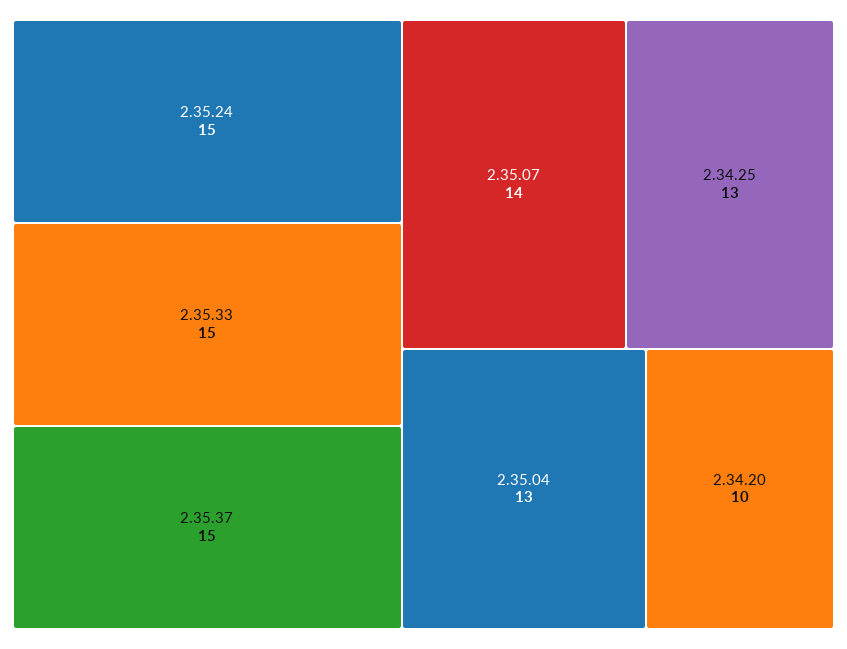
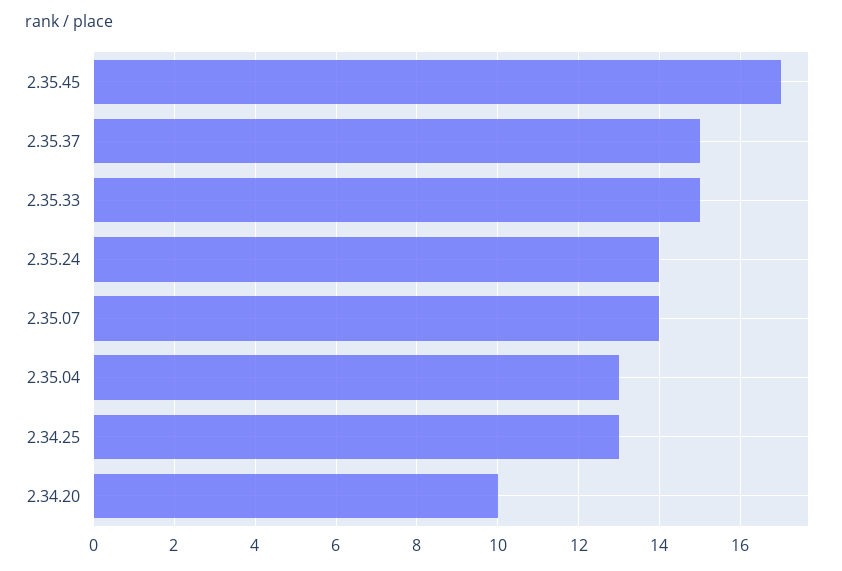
2.35.24: 15 -> 14
2.35.45: none -> 17

